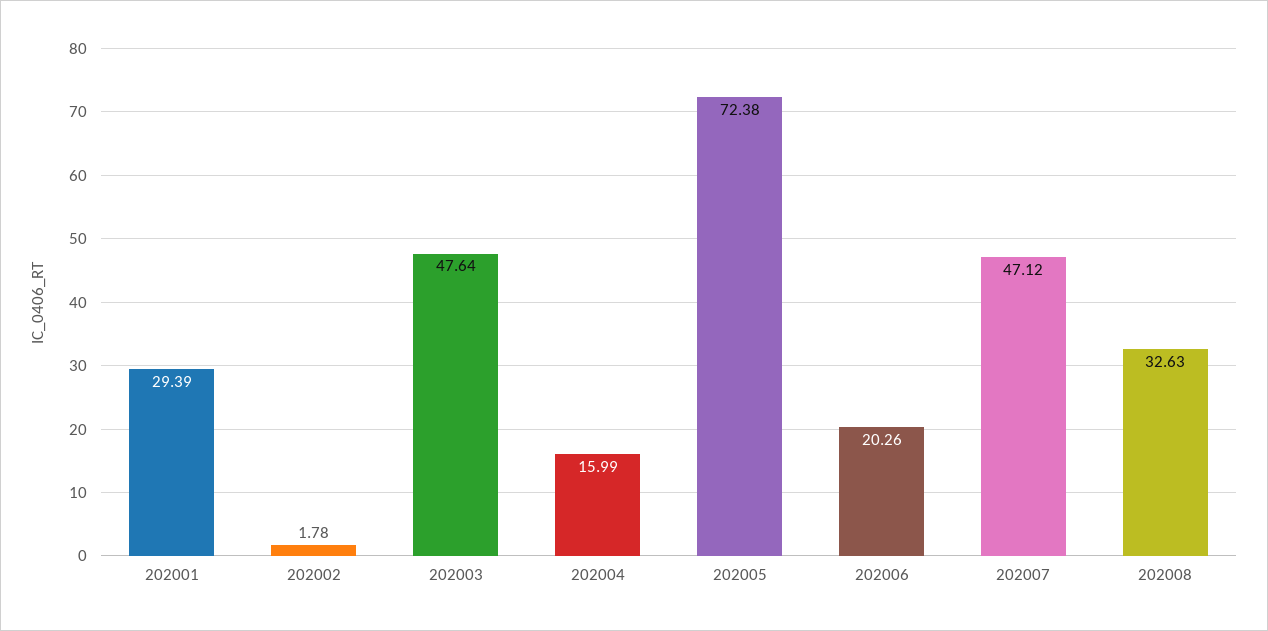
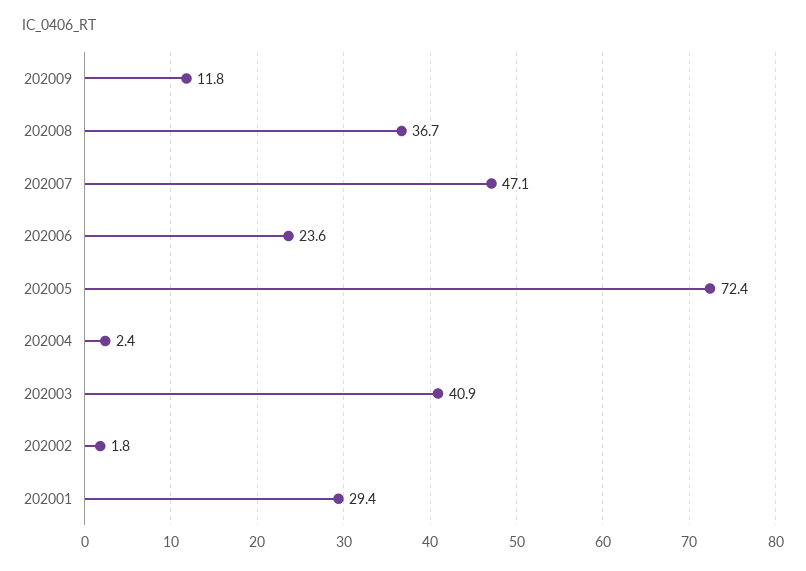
202003: 47.64 -> 40.9
202004: 15.99 -> 2.4
202006: 20.26 -> 23.6
202008: 32.63 -> 36.7
202009: none -> 11.8

